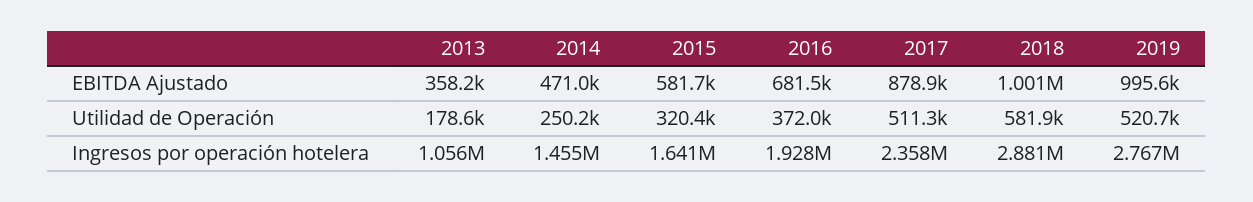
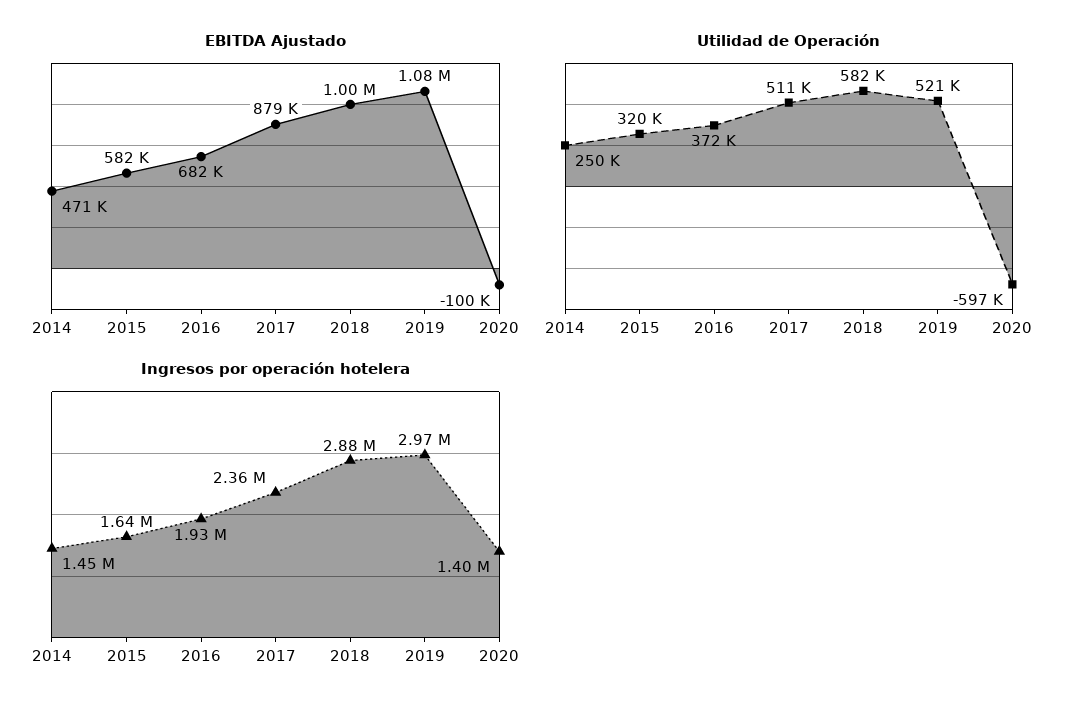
EBITDA Ajustado, 2013: 358200 -> none
EBITDA Ajustado, 2019: 995600 -> 1080000
Utilidad de Operación, 2013: 178600 -> none
Ingresos por operación hotelera, 2013: 1056000 -> none
Ingresos por operación hotelera, 2019: 2767000 -> 2970000
EBITDA Ajustado, 2020: none -> -100000
Utilidad de Operación, 2020: none -> -597000
Ingresos por operación hotelera, 2020: none -> 1400000

